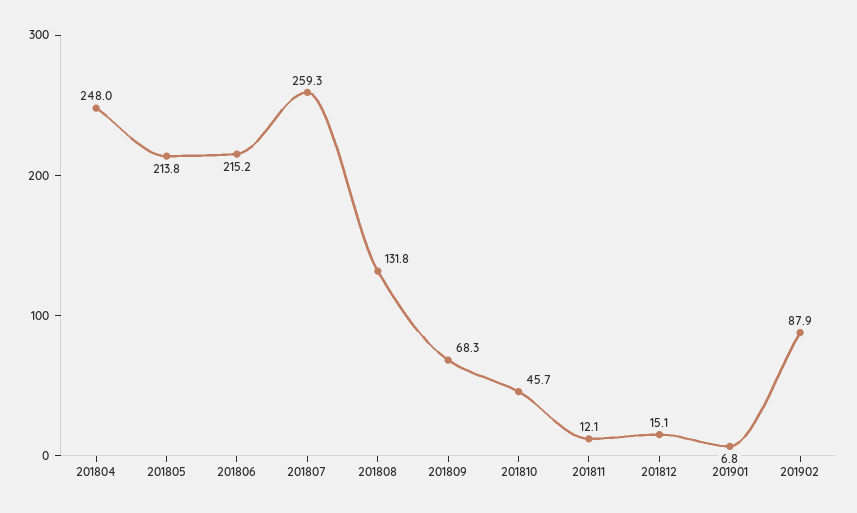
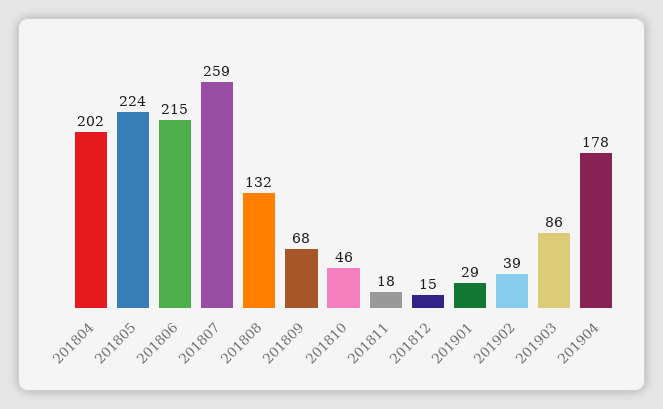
201804: 248 -> 202
201805: 213.8 -> 224
201811: 12.1 -> 18
201901: 6.8 -> 29
201902: 87.9 -> 39
201903: none -> 86
201904: none -> 178

